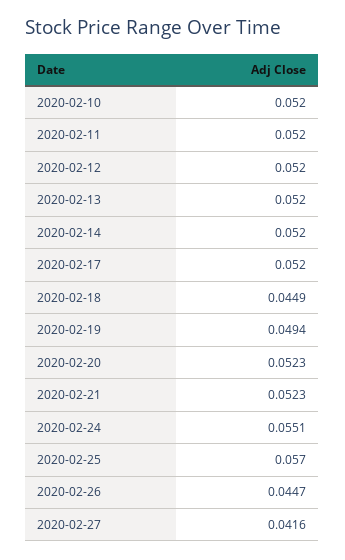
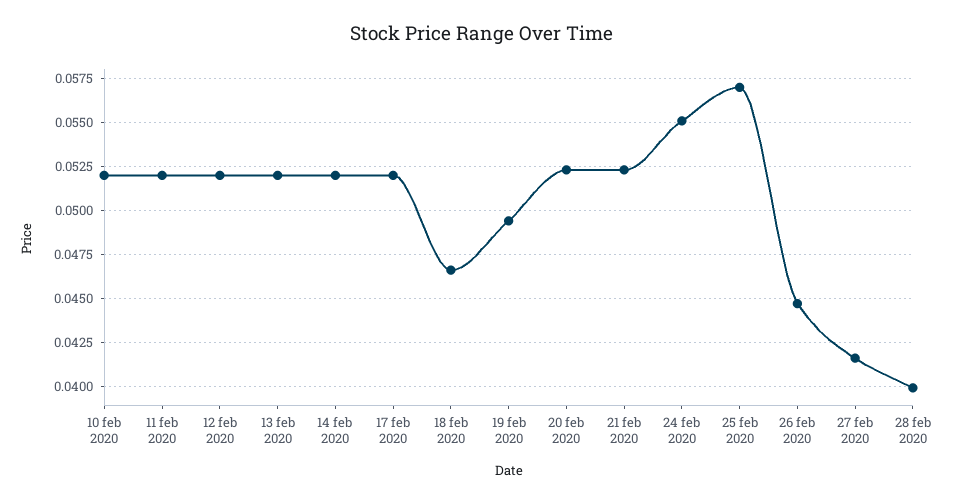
2020-02-18: 0.0449 -> 0.0465
28 feb 2020: none -> 0.04

